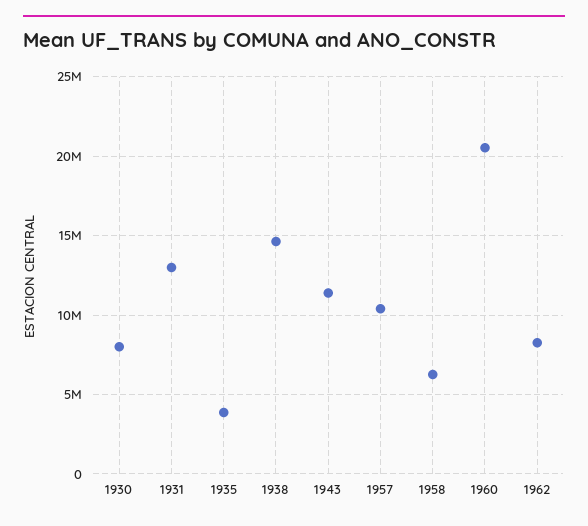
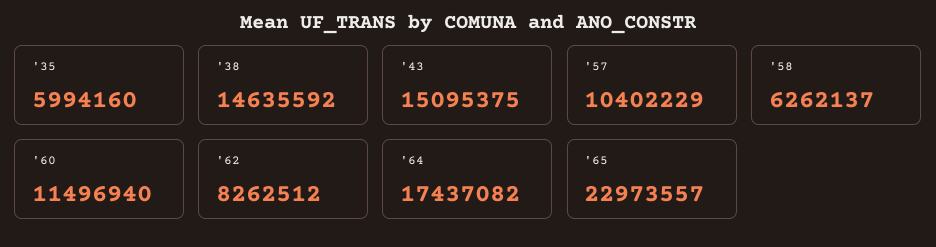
1930: 8000000 -> none
1931: 13000000 -> none
1935: 4000000 -> 5994160
1943: 11500000 -> 15095375
1960: 20500000 -> 11496940
'64: none -> 17437082
'65: none -> 22973557

